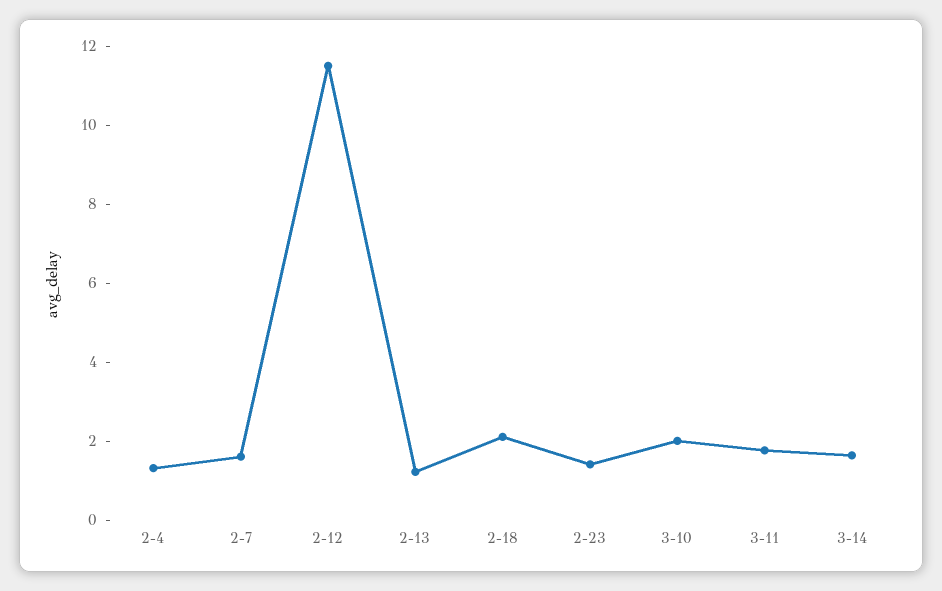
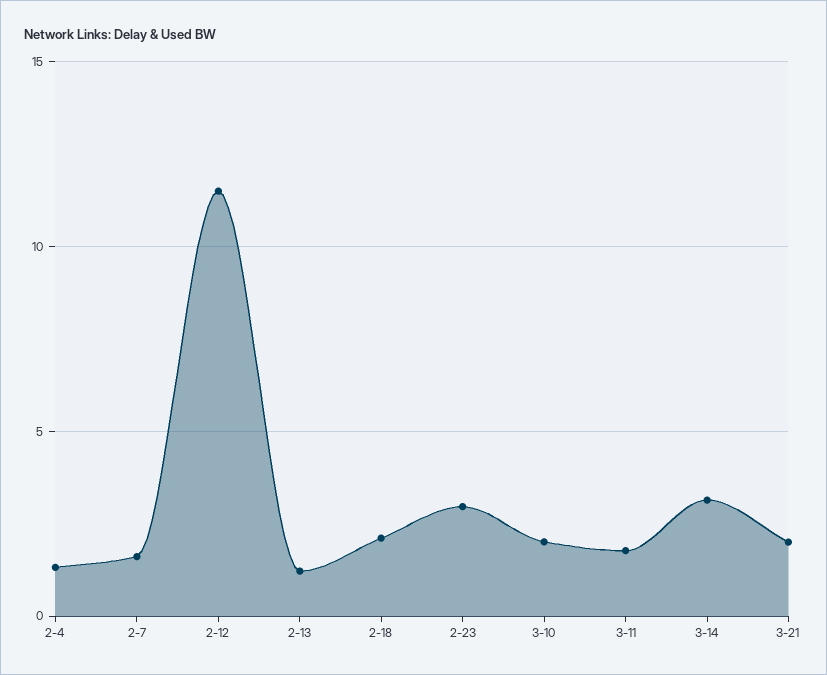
2-23: 1.5 -> 3
3-14: 1.5 -> 3
3-21: none -> 2

